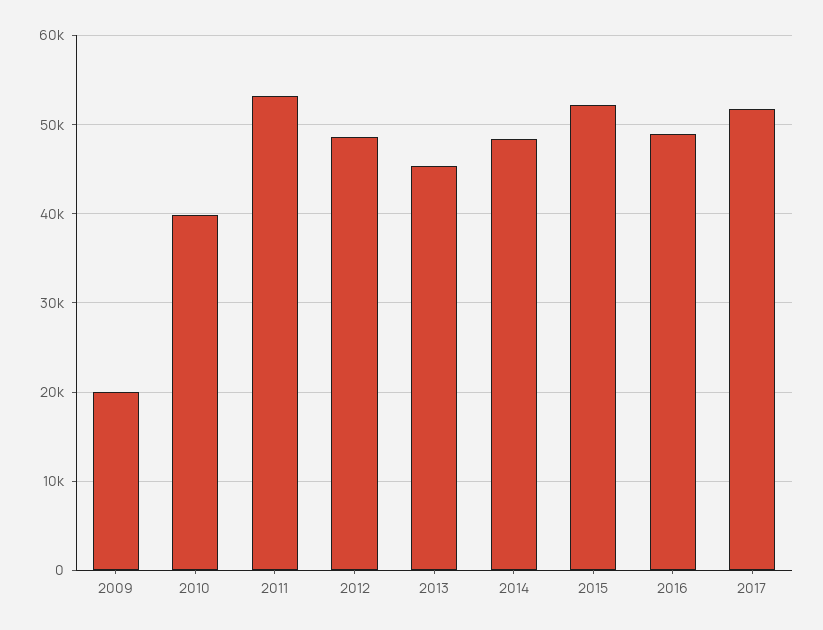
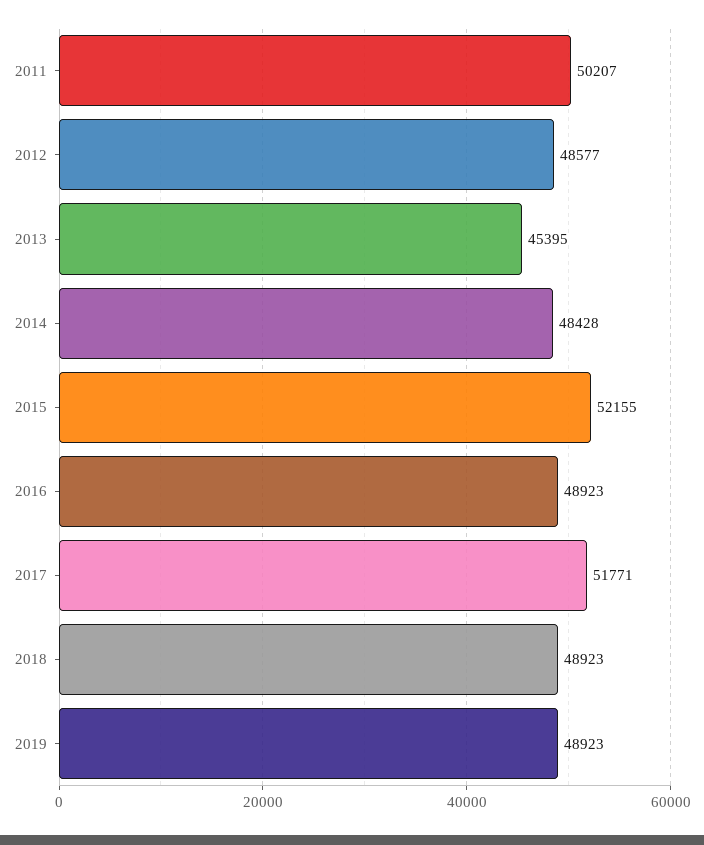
2009: 20000 -> none
2010: 40000 -> none
2011: 53000 -> 50207
2018: none -> 48923
2019: none -> 48923

